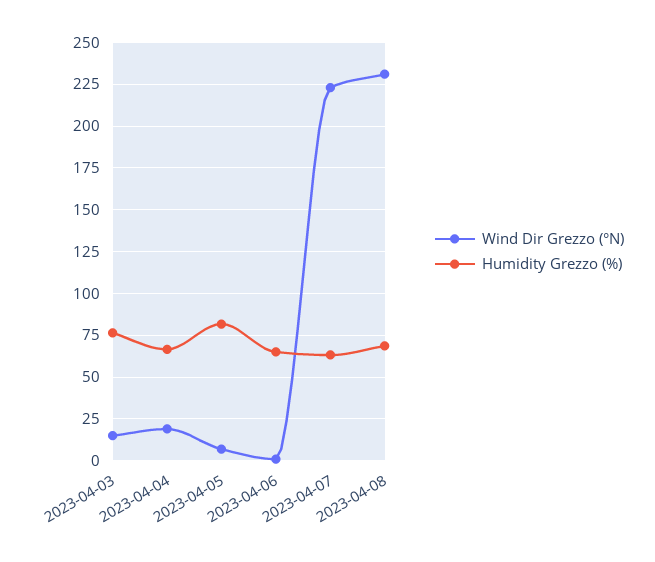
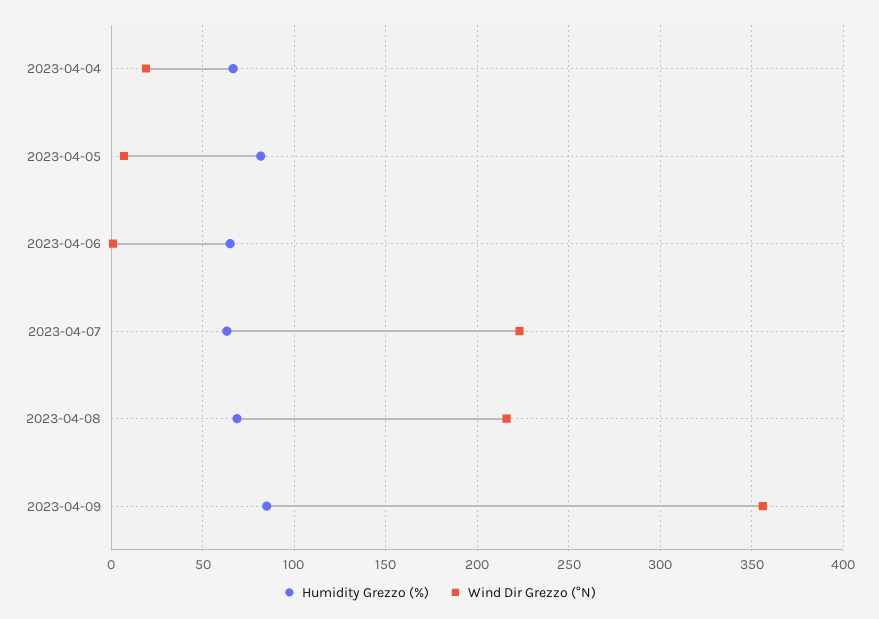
Wind Dir Grezzo (°N), 2023-04-03: 15 -> none
Humidity Grezzo (%), 2023-04-03: 75 -> none
Wind Dir Grezzo (°N), 2023-04-08: 230 -> 215
Humidity Grezzo (%), 2023-04-09: none -> 85
Wind Dir Grezzo (°N), 2023-04-09: none -> 355

